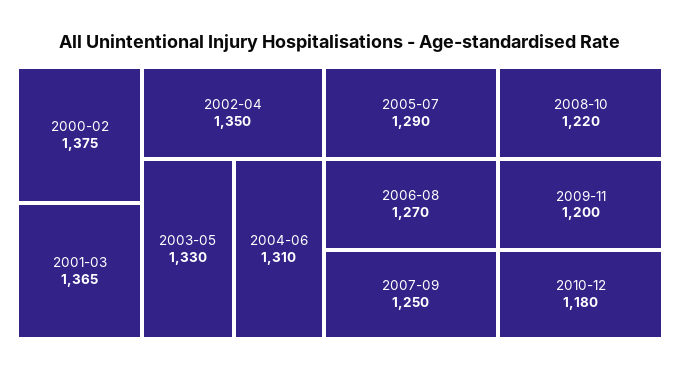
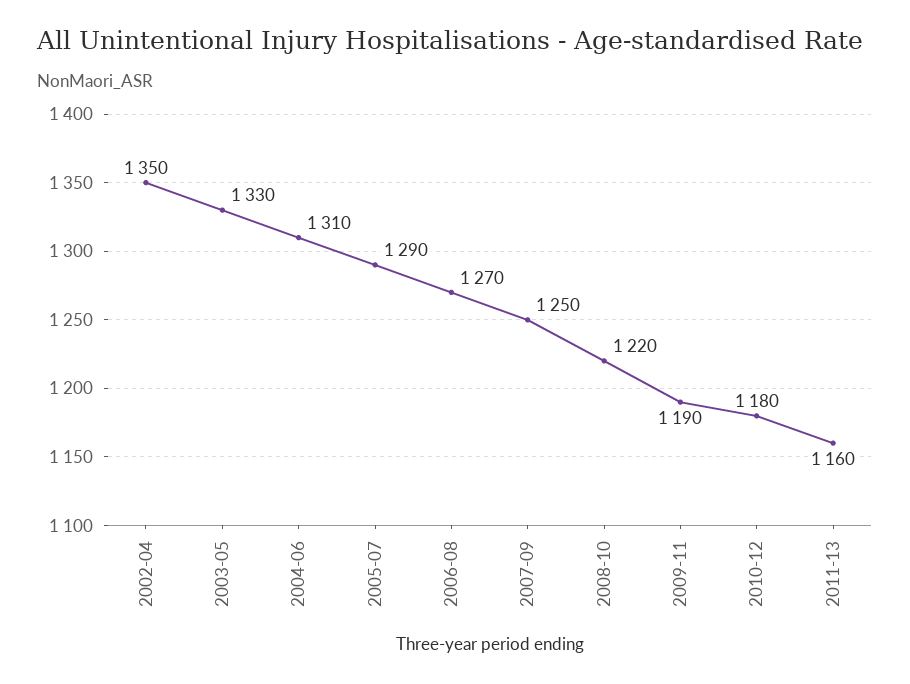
2000-02: 1375 -> none
2001-03: 1365 -> none
2009-11: 1200 -> 1190
2011-13: none -> 1160

